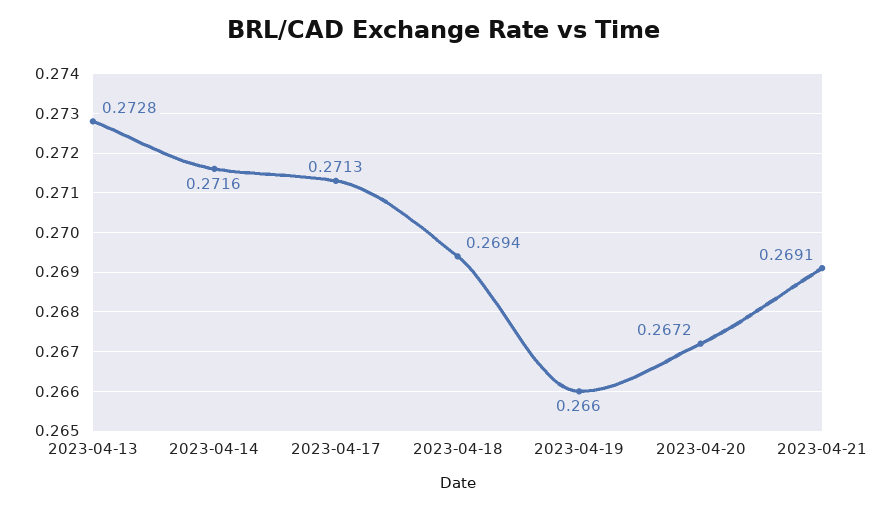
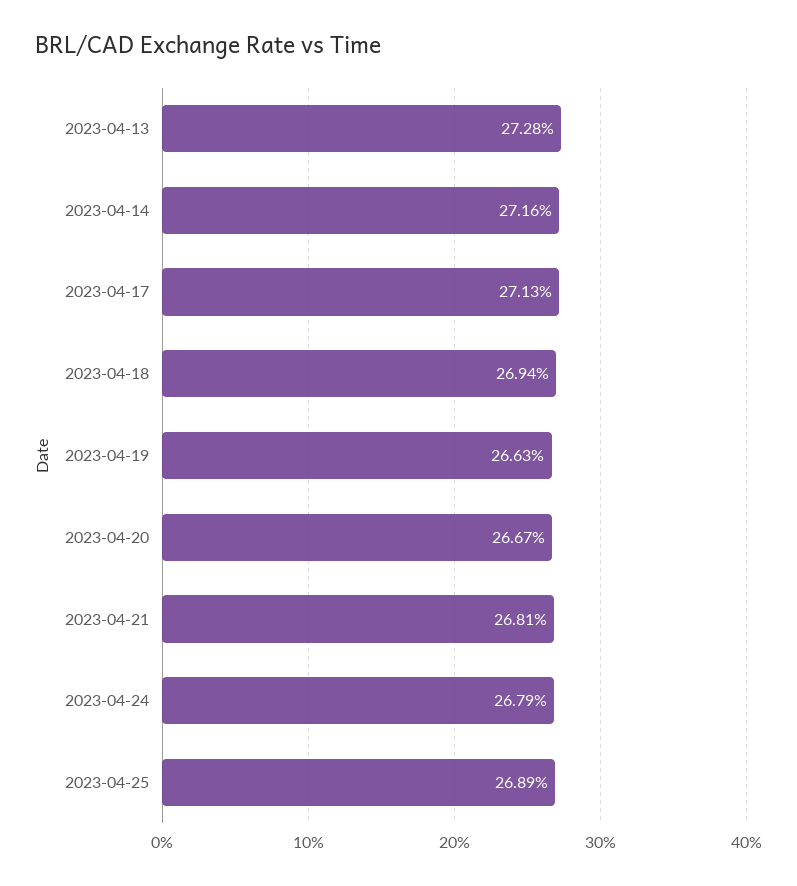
2023-04-19: 0.266 -> 0.2663
2023-04-20: 0.2672 -> 0.2667
2023-04-21: 0.2691 -> 0.2681
2023-04-24: none -> 0.2679
2023-04-25: none -> 0.2689

